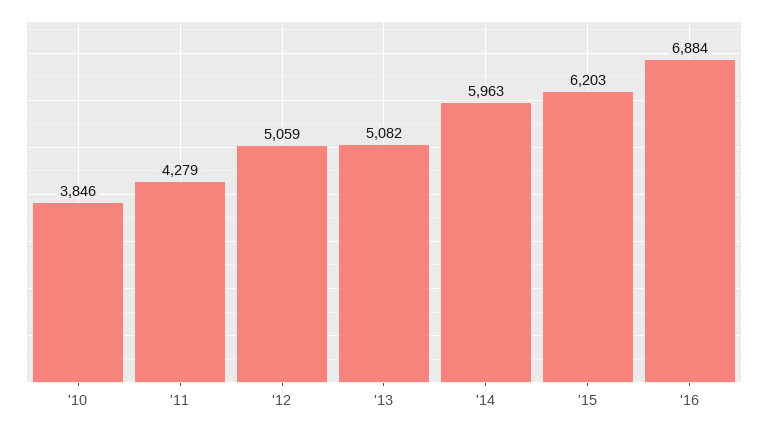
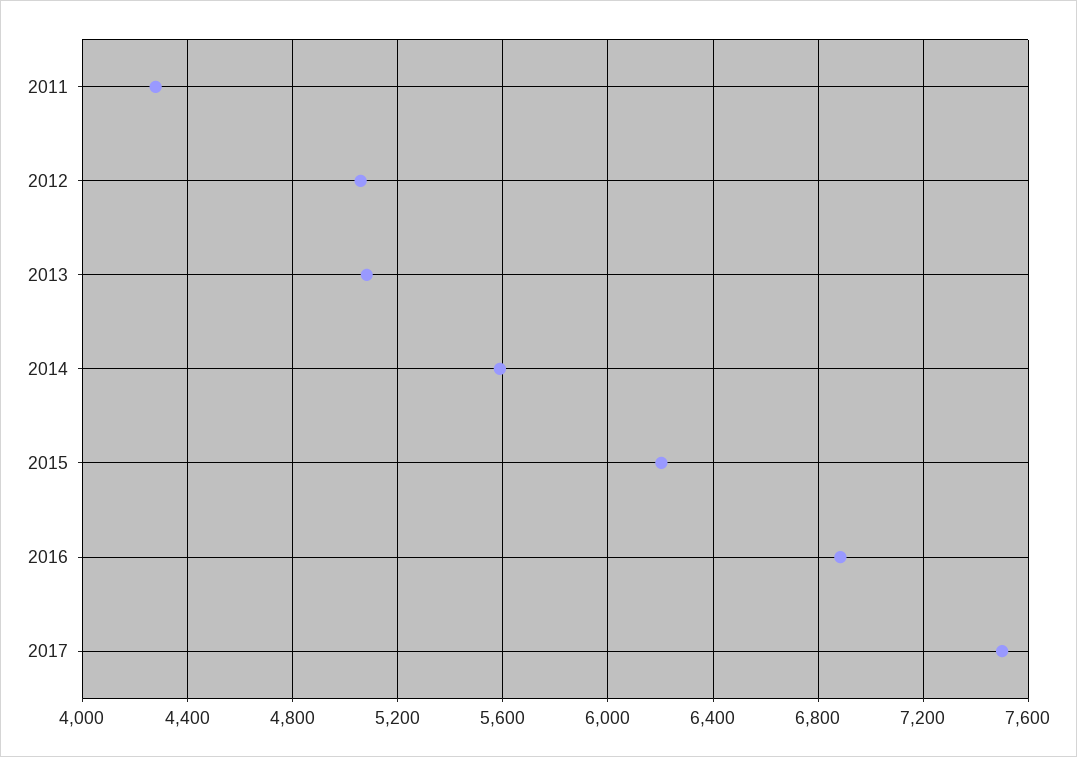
'10: 3846 -> none
'14: 5963 -> 5600
2017: none -> 7500

